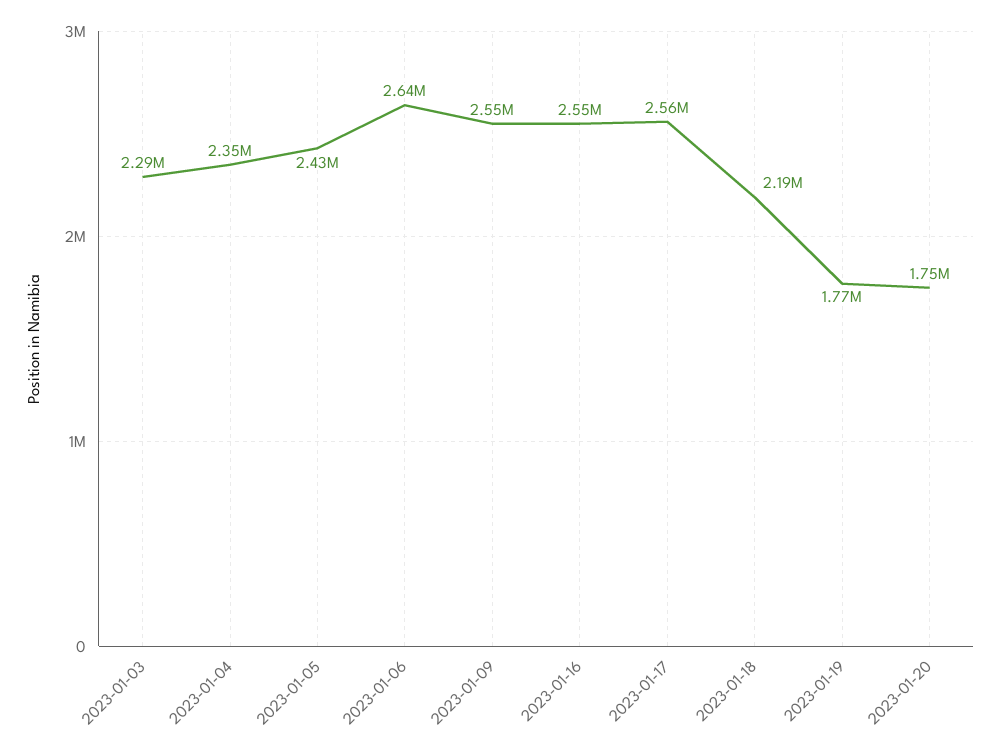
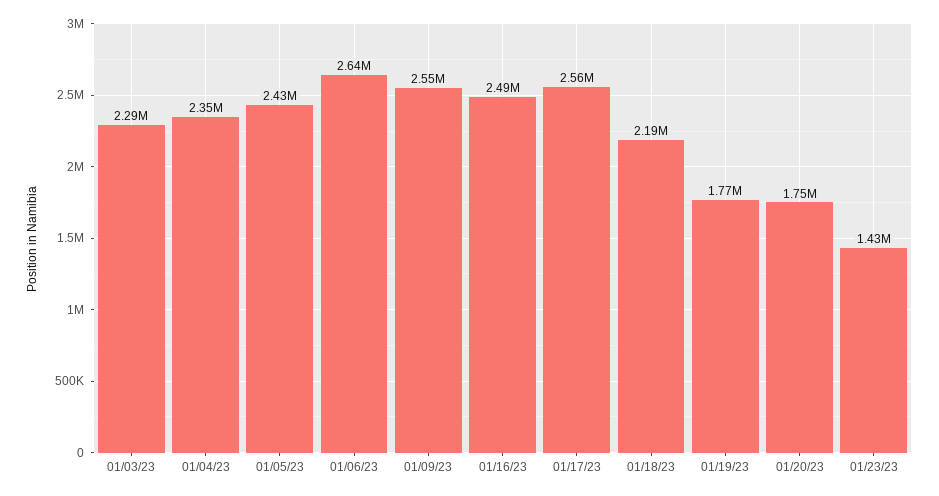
2023-01-16: 2550000 -> 2490000
01/23/23: none -> 1430000

